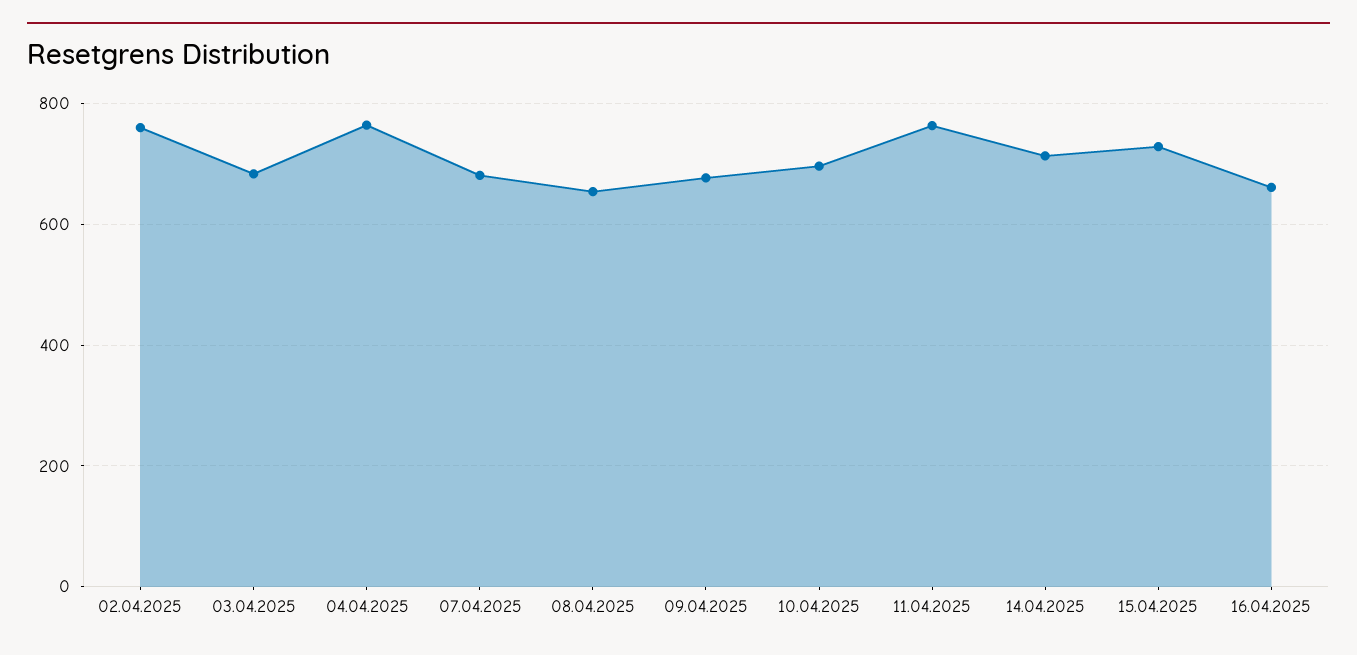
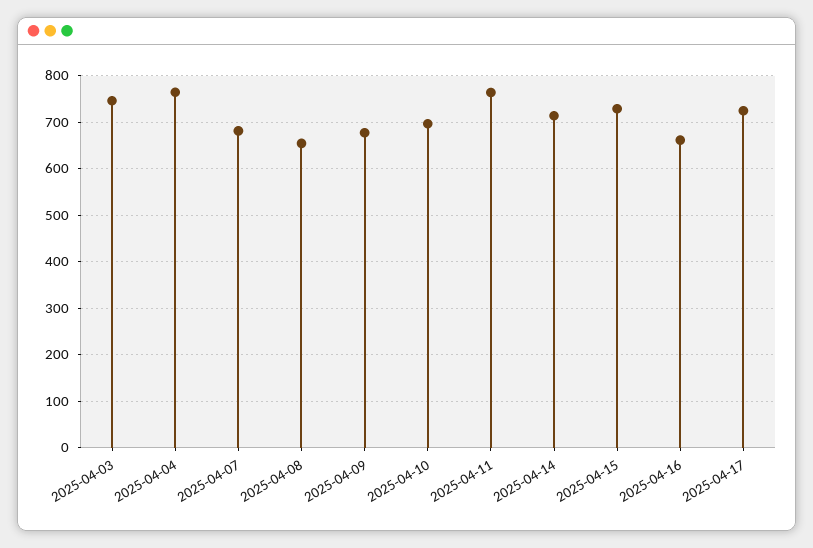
02.04.2025: 760 -> none
03.04.2025: 680 -> 740
2025-04-17: none -> 720

